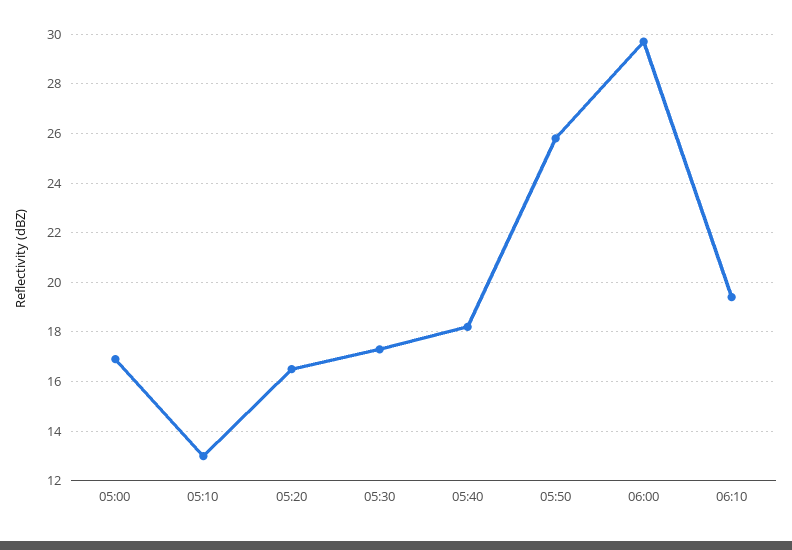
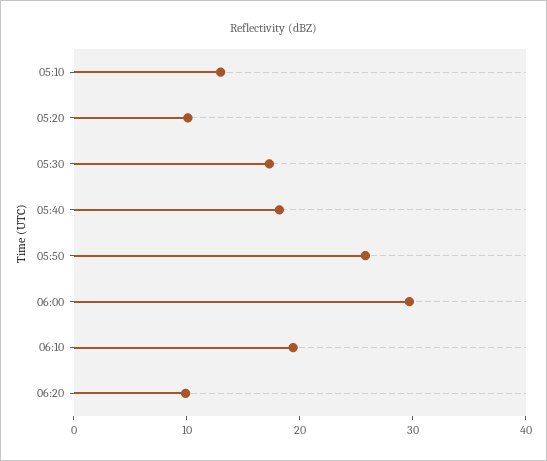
05:00: 17 -> none
05:20: 16.5 -> 10
06:20: none -> 10

